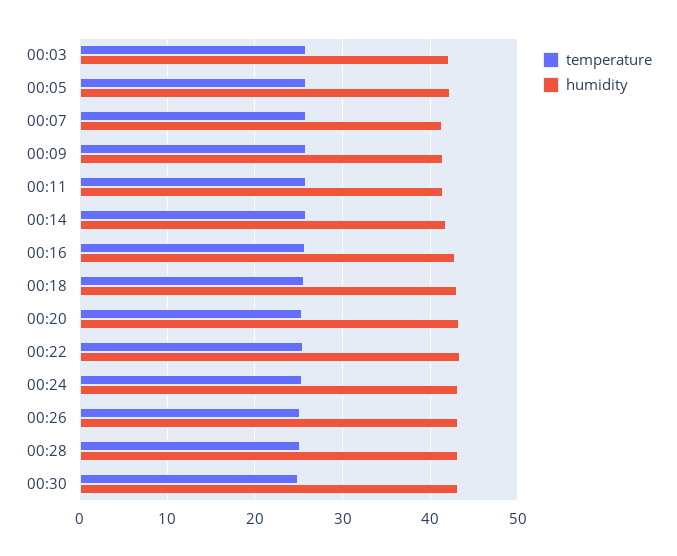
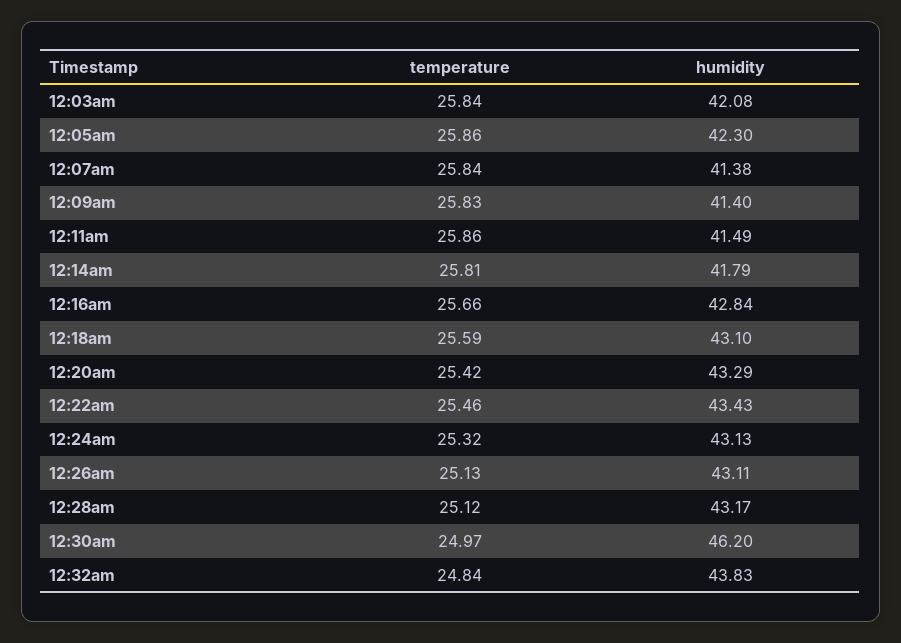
humidity, 00:30: 43 -> 46.2
temperature, 12:32am: none -> 24.84
humidity, 12:32am: none -> 43.83

